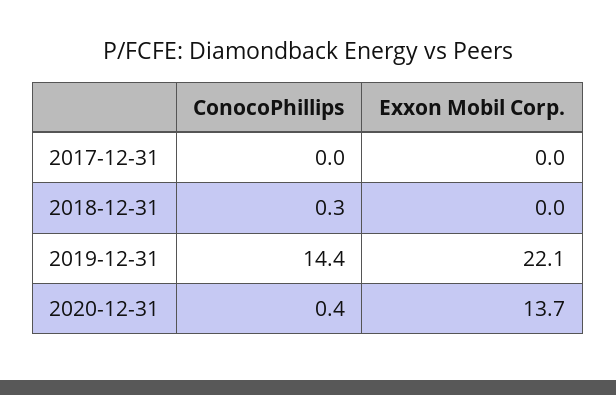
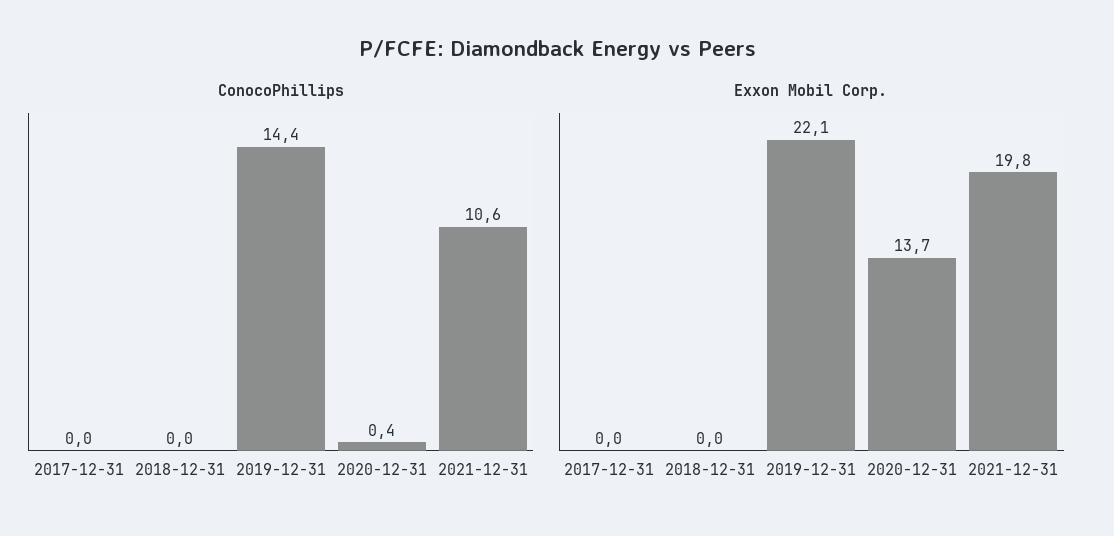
ConocoPhillips, 2018-12-31: 0.3 -> 0
ConocoPhillips, 2021-12-31: none -> 10.6
Exxon Mobil Corp., 2021-12-31: none -> 19.8

